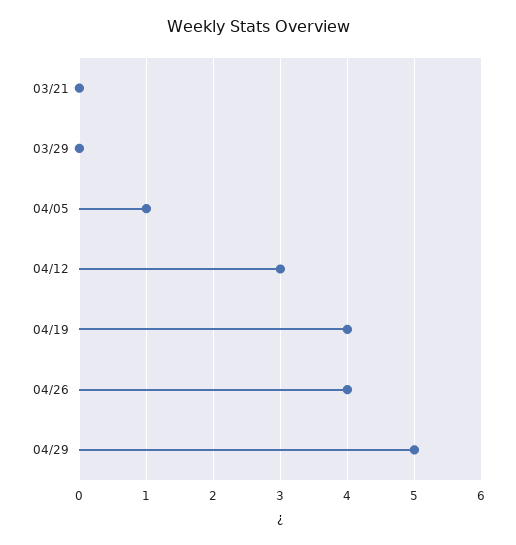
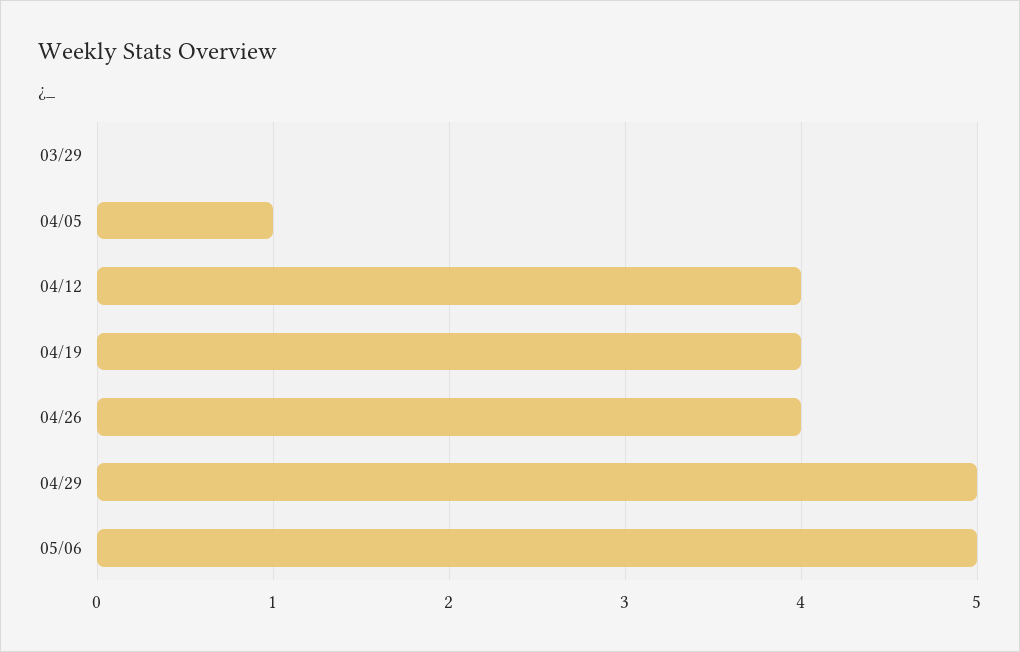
03/21: 0 -> none
04/12: 3 -> 4
05/06: none -> 5

